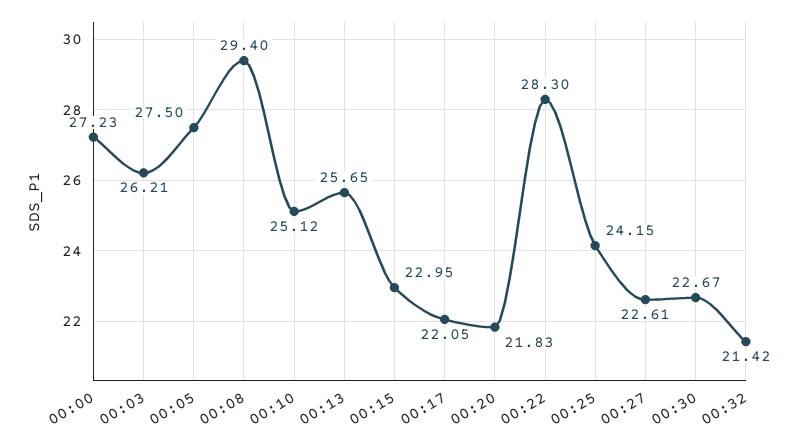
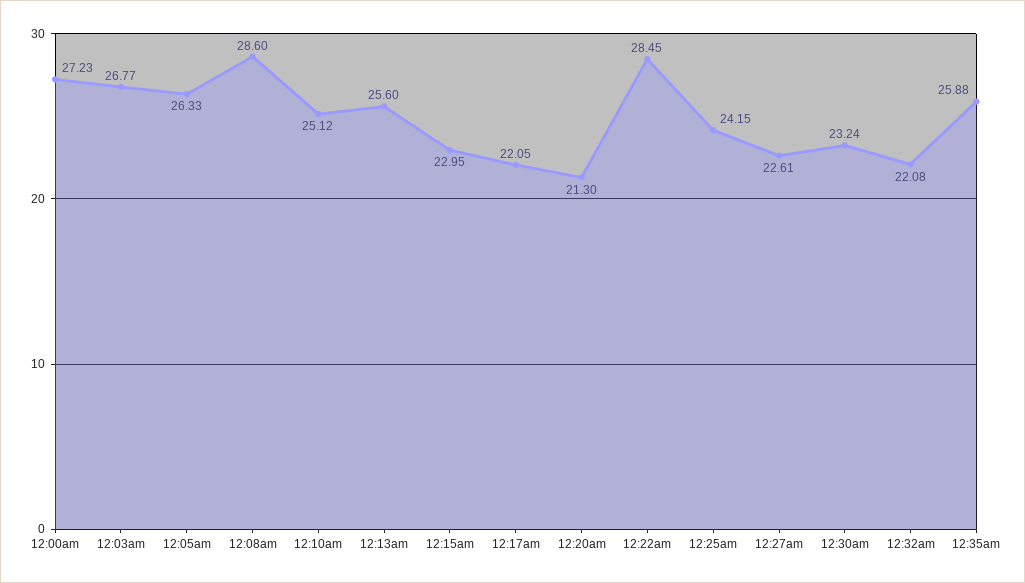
00:03: 26.21 -> 26.77
00:05: 27.5 -> 26.33
00:08: 29.4 -> 28.6
00:13: 25.65 -> 25.6
00:20: 21.83 -> 21.3
00:22: 28.3 -> 28.45
00:30: 22.67 -> 23.24
00:32: 21.42 -> 22.08
12:35am: none -> 25.88

